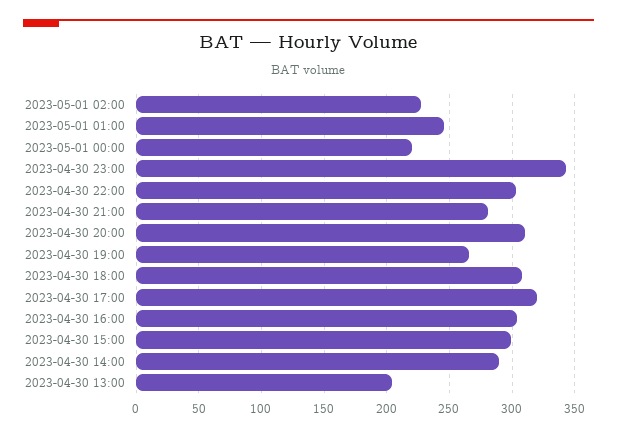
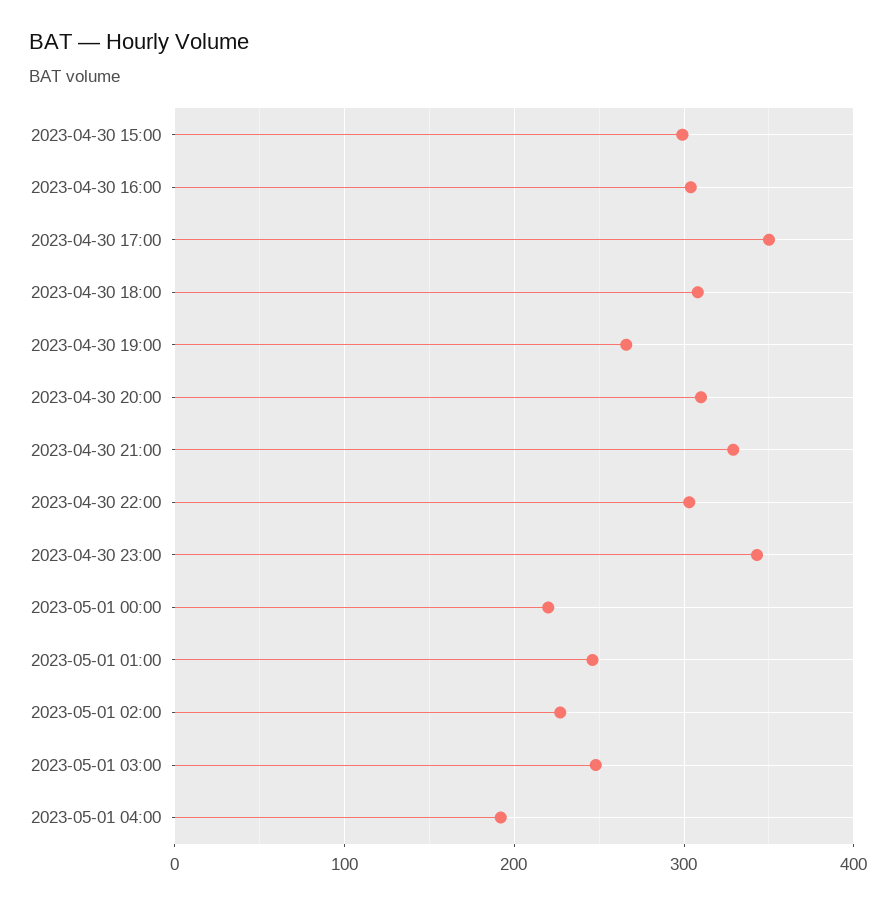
2023-04-30 21:00: 280 -> 330
2023-04-30 17:00: 320 -> 350
2023-04-30 14:00: 290 -> none
2023-04-30 13:00: 205 -> none
2023-05-01 03:00: none -> 250
2023-05-01 04:00: none -> 190

